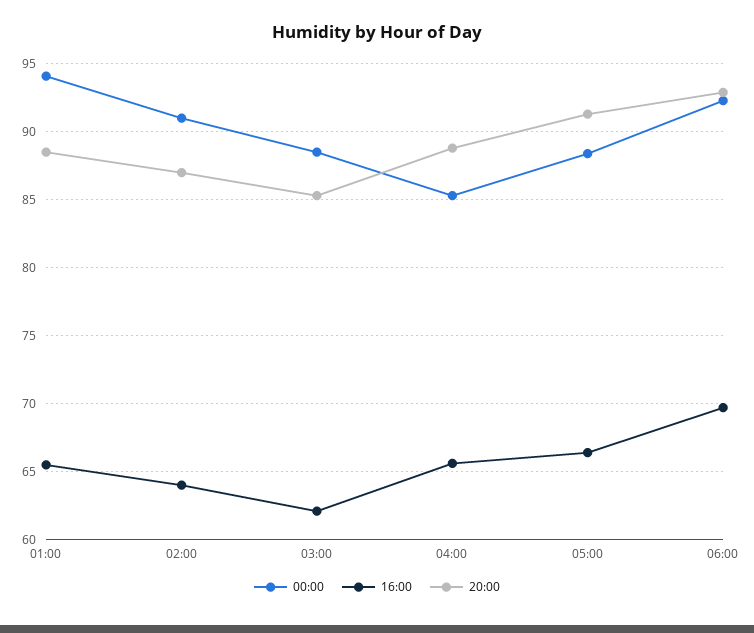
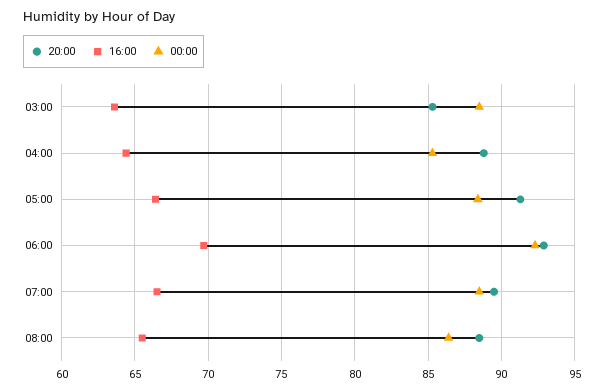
00:00, 01:00: 94 -> none
16:00, 01:00: 65.5 -> none
20:00, 01:00: 88.5 -> none
00:00, 02:00: 91 -> none
16:00, 02:00: 64 -> none
20:00, 02:00: 87 -> none
16:00, 03:00: 62 -> 63.5
16:00, 04:00: 65.5 -> 64.5
20:00, 07:00: none -> 89.5
16:00, 07:00: none -> 66.5
00:00, 07:00: none -> 88.5
20:00, 08:00: none -> 88.5
16:00, 08:00: none -> 65.5
00:00, 08:00: none -> 86.5

